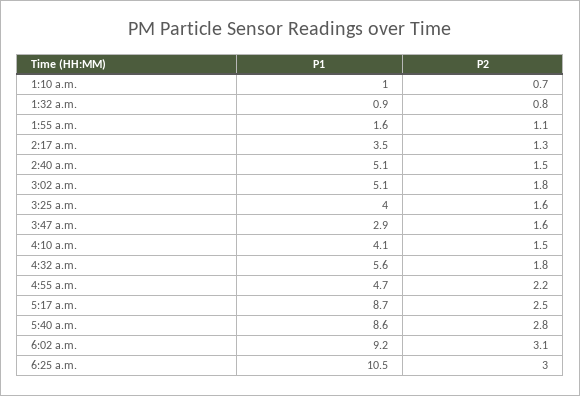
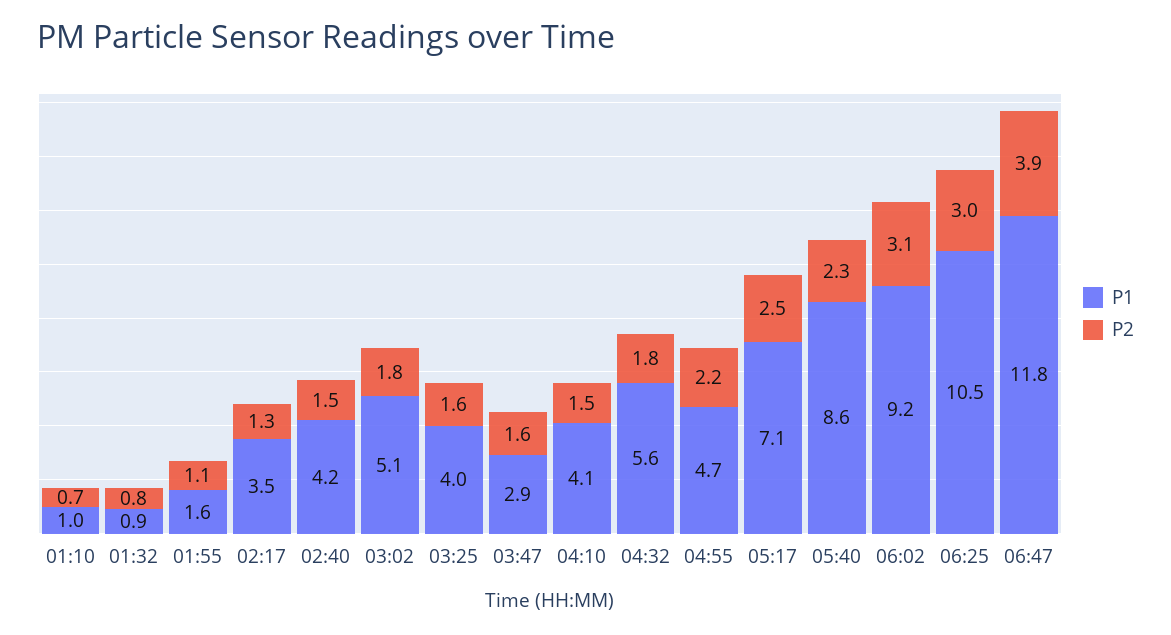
P1, 2:40 a.m.: 5.1 -> 4.2
P1, 5:17 a.m.: 8.7 -> 7.1
P2, 5:40 a.m.: 2.8 -> 2.3
P1, 06:47: none -> 11.8
P2, 06:47: none -> 3.9

